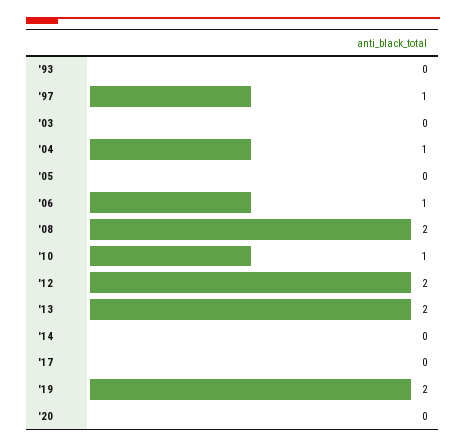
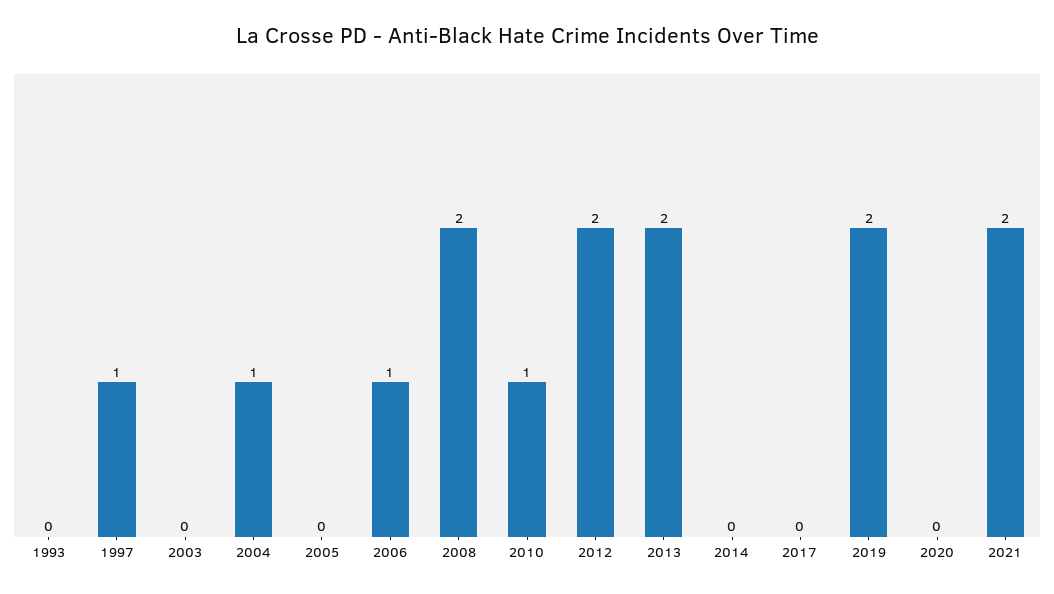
2021: none -> 2

